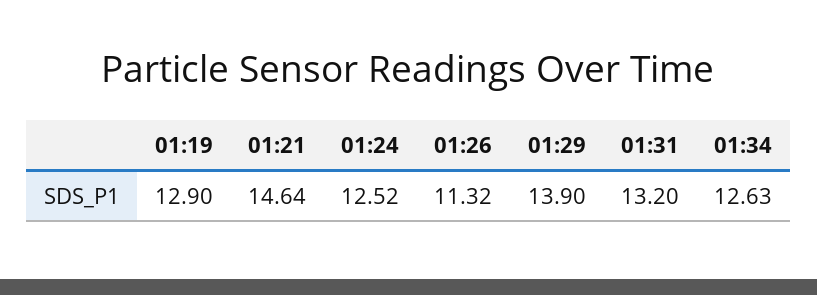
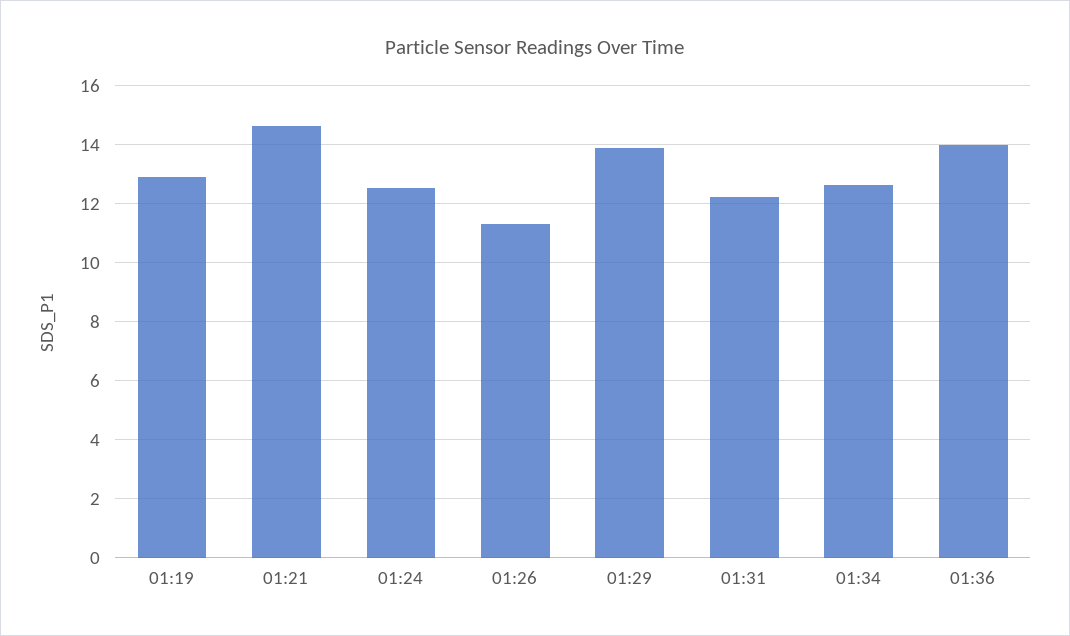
01:31: 13.2 -> 12.25
01:36: none -> 14

